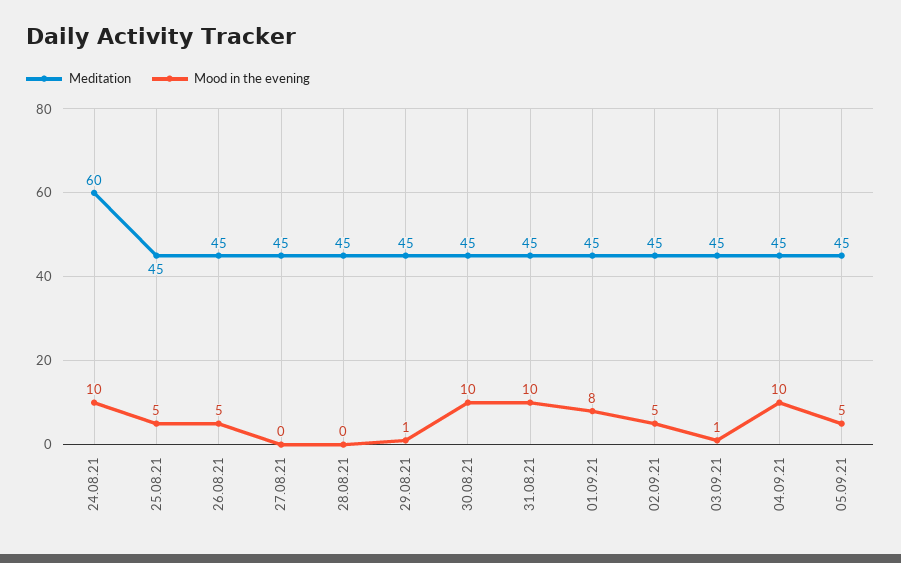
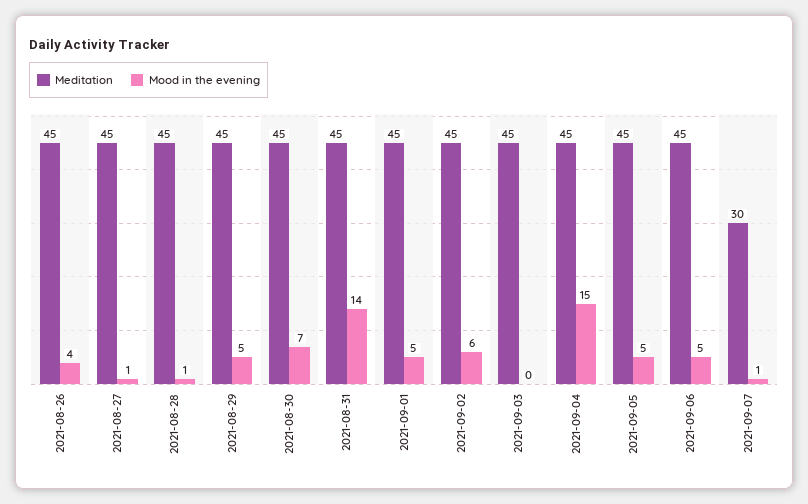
Meditation, 24.08.21: 60 -> none
Mood in the evening, 24.08.21: 10 -> none
Meditation, 25.08.21: 45 -> none
Mood in the evening, 25.08.21: 5 -> none
Mood in the evening, 26.08.21: 5 -> 4
Mood in the evening, 27.08.21: 0 -> 1
Mood in the evening, 28.08.21: 0 -> 1
Mood in the evening, 29.08.21: 1 -> 5
Mood in the evening, 30.08.21: 10 -> 7
Mood in the evening, 31.08.21: 10 -> 14
Mood in the evening, 01.09.21: 8 -> 5
Mood in the evening, 02.09.21: 5 -> 6
Mood in the evening, 03.09.21: 1 -> 0
Mood in the evening, 04.09.21: 10 -> 15
Meditation, 2021-09-06: none -> 45
Mood in the evening, 2021-09-06: none -> 5
Meditation, 2021-09-07: none -> 30
Mood in the evening, 2021-09-07: none -> 1

